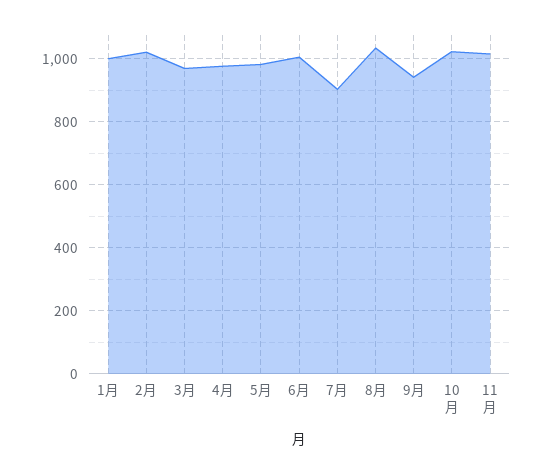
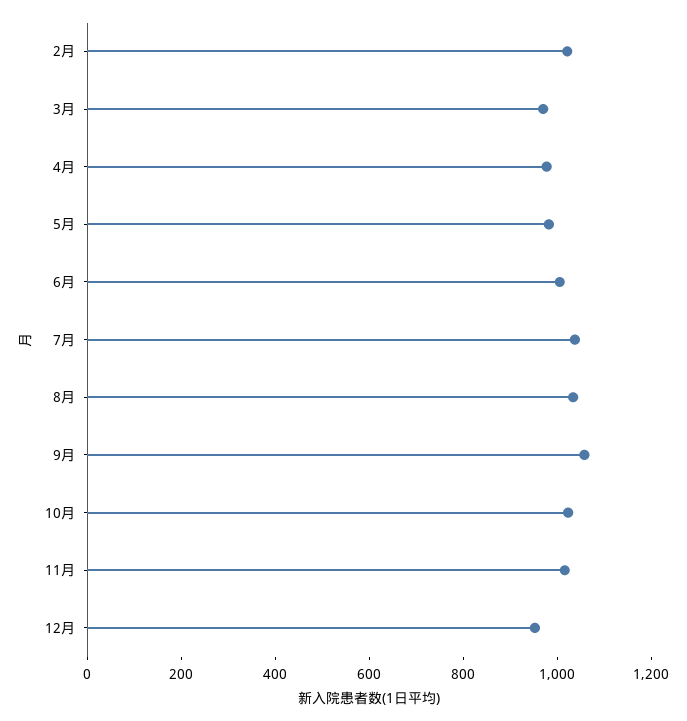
1月: 1000 -> none
7月: 900 -> 1050
9月: 940 -> 1050
12月: none -> 950

